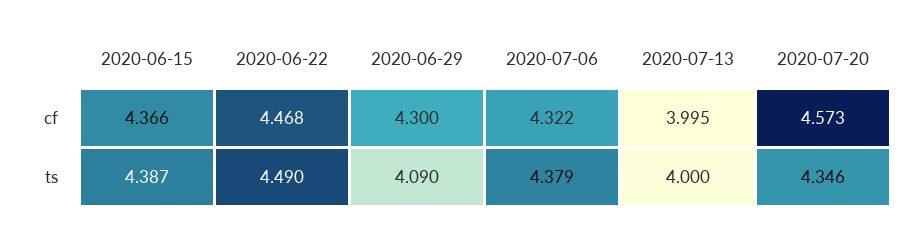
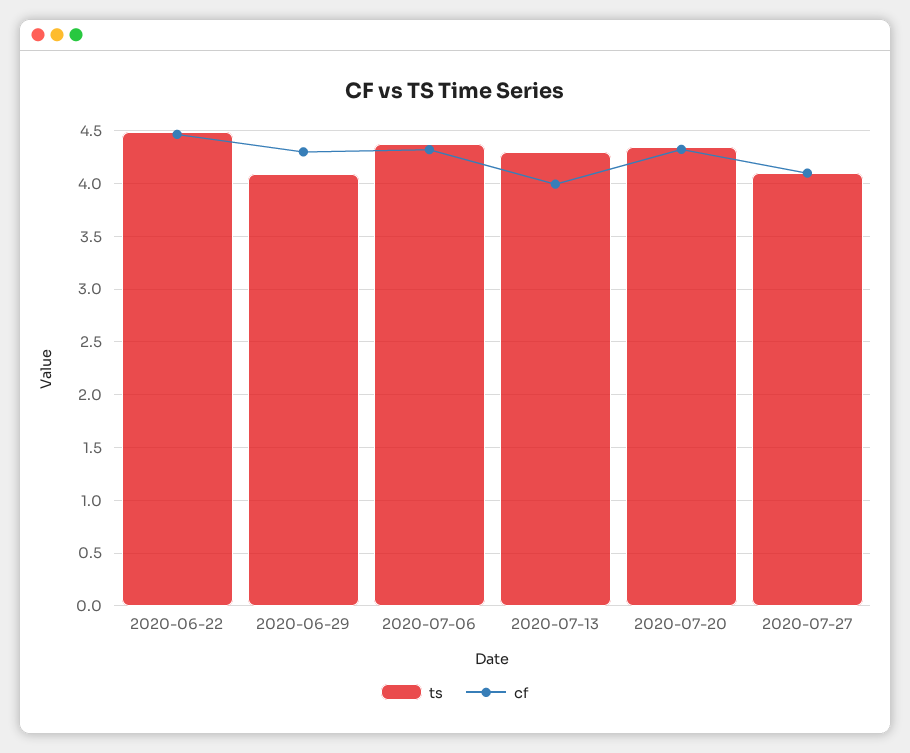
cf, 2020-06-15: 4.366 -> none
cf, 2020-07-20: 4.573 -> 4.3
ts, 2020-06-15: 4.387 -> none
ts, 2020-07-13: 4 -> 4.3
ts, 2020-07-27: none -> 4.1
cf, 2020-07-27: none -> 4.1

